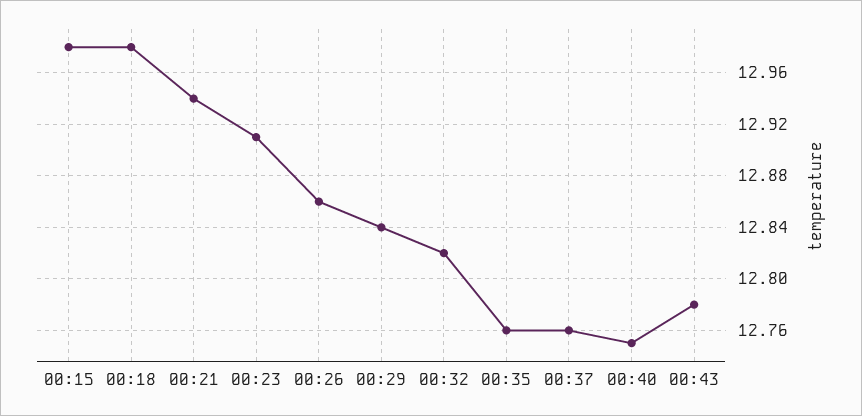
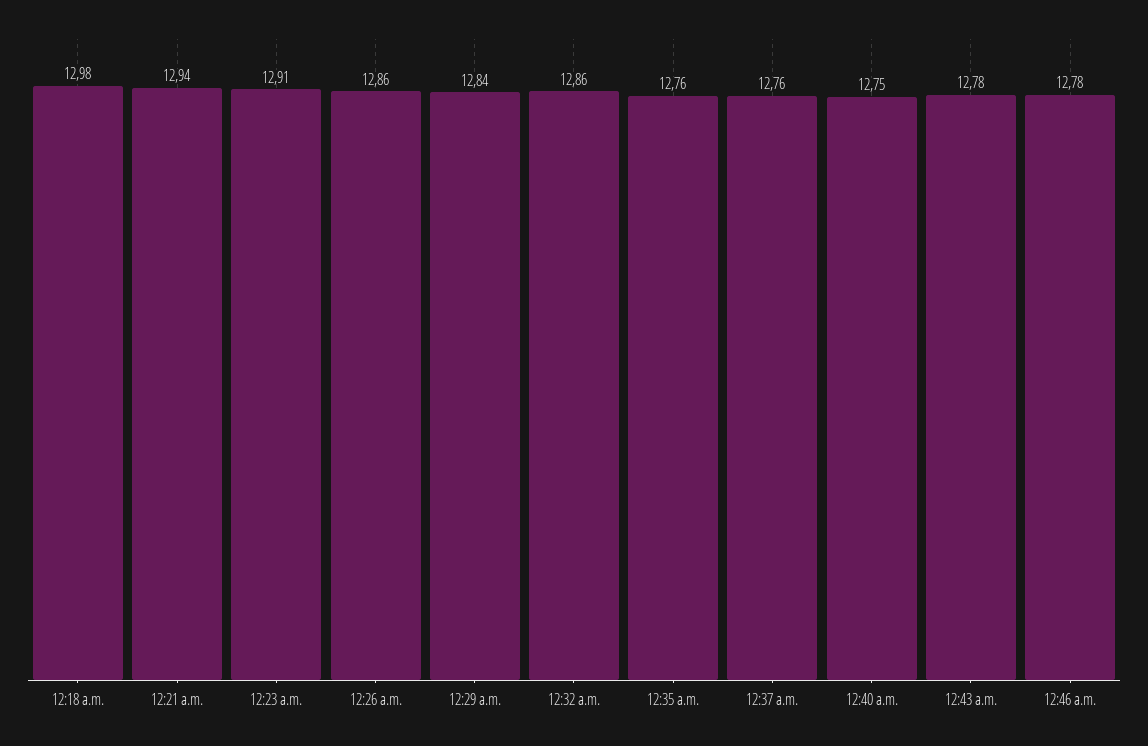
00:15: 12.98 -> none
00:32: 12.82 -> 12.86
12:46 a.m.: none -> 12.78

